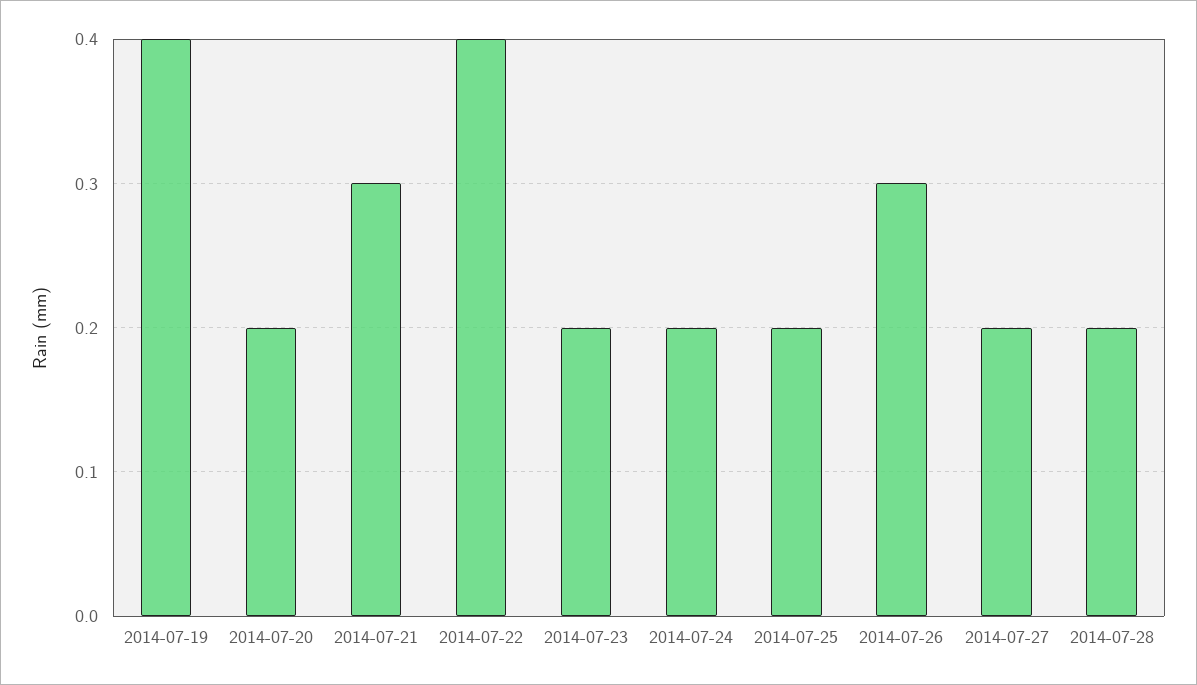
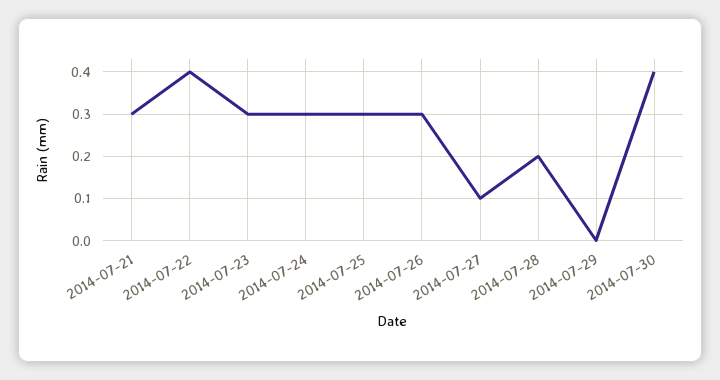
2014-07-19: 0.4 -> none
2014-07-20: 0.2 -> none
2014-07-23: 0.2 -> 0.3
2014-07-24: 0.2 -> 0.3
2014-07-25: 0.2 -> 0.3
2014-07-27: 0.2 -> 0.1
2014-07-29: none -> 0
2014-07-30: none -> 0.4

